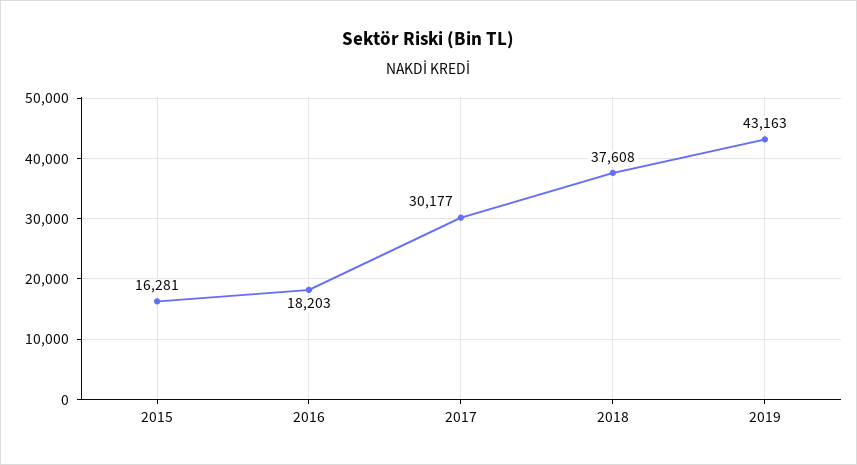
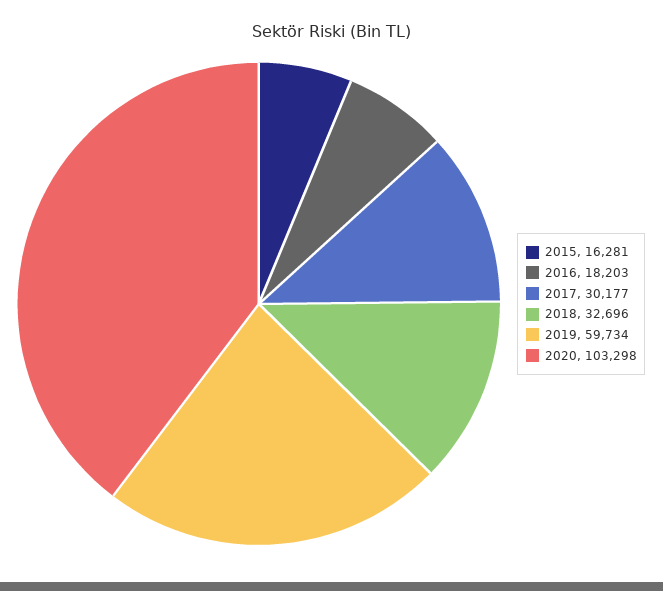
2018: 37608 -> 32696
2019: 43163 -> 59734
2020: none -> 103298

